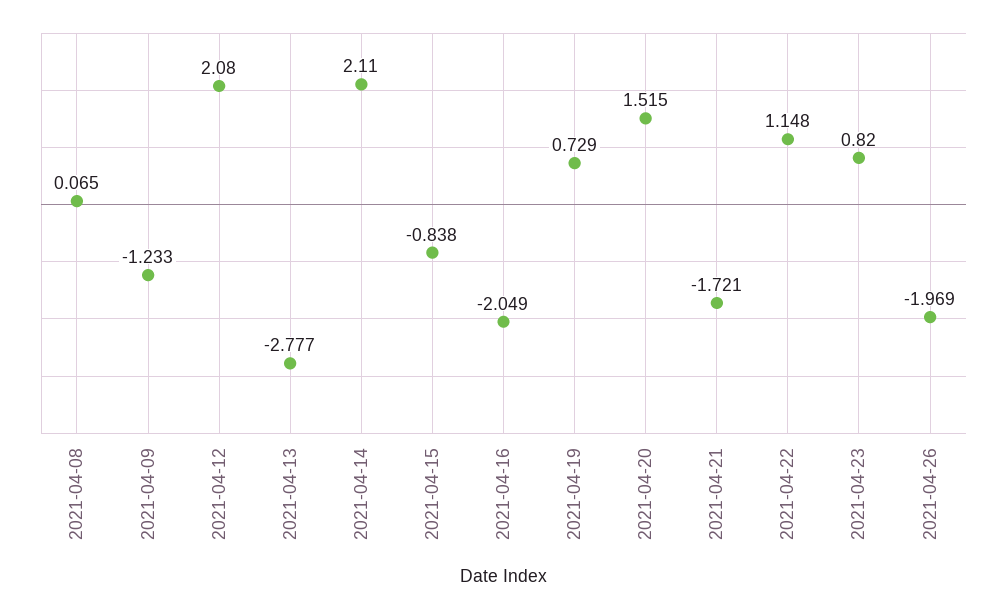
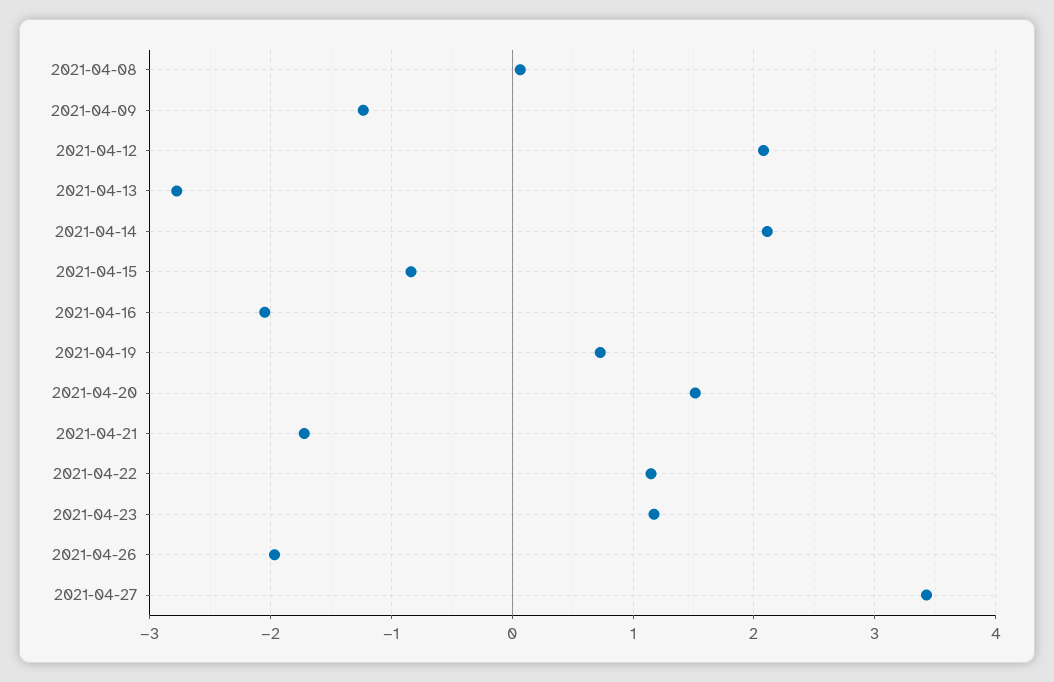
2021-04-23: 0.82 -> 1.2
2021-04-27: none -> 3.4

